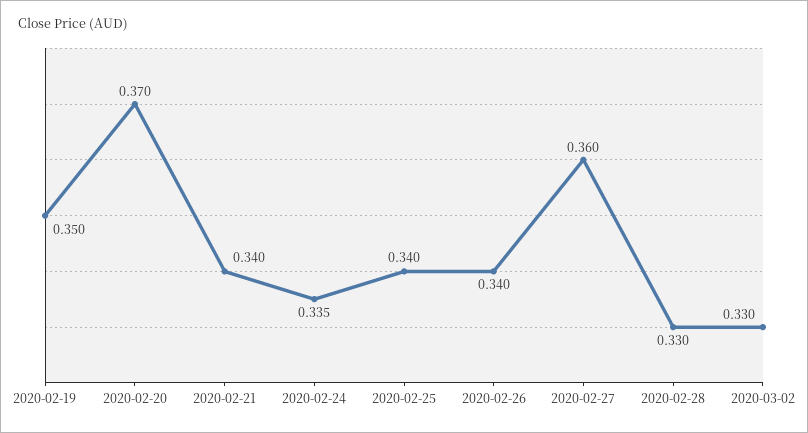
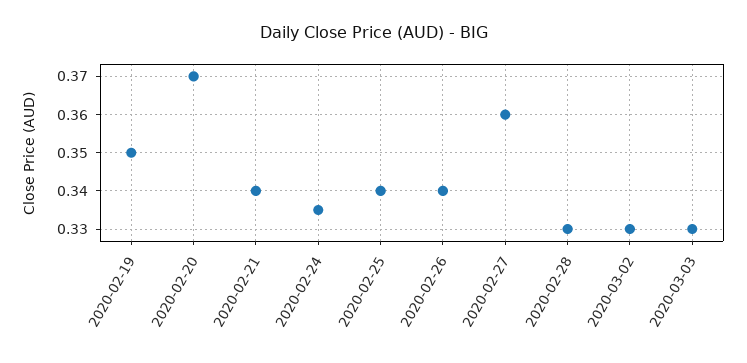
2020-03-03: none -> 0.33

